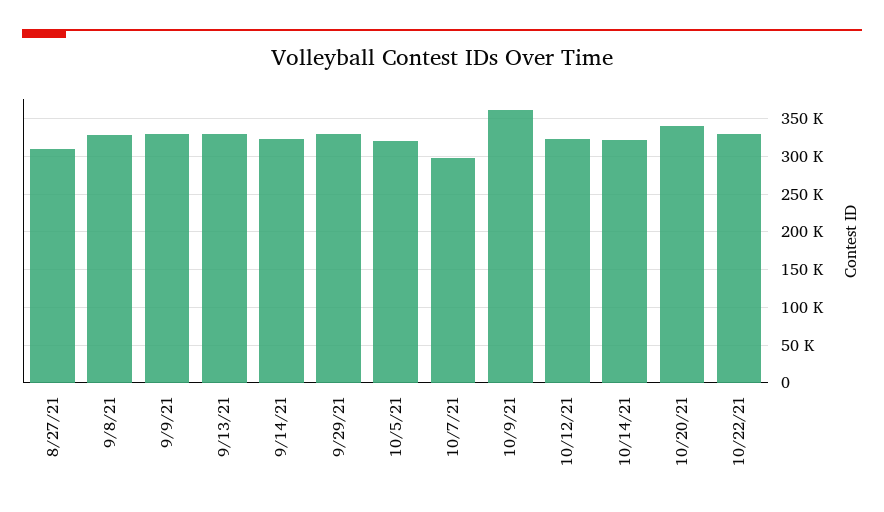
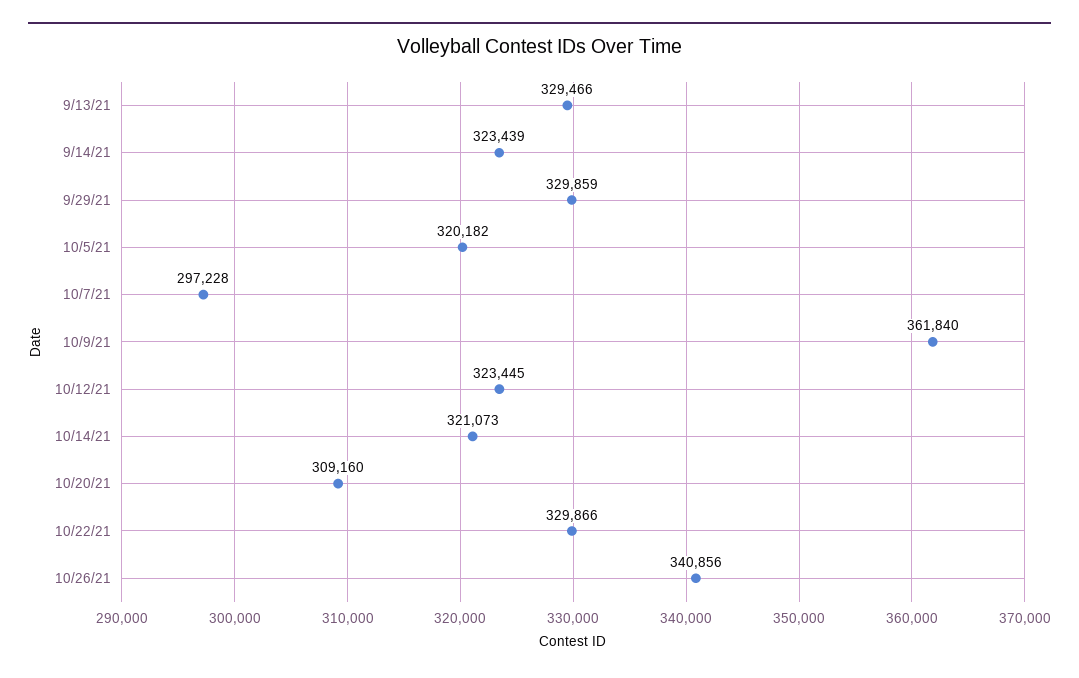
8/27/21: 310000 -> none
9/8/21: 330000 -> none
9/9/21: 330000 -> none
10/20/21: 340000 -> 309160
10/26/21: none -> 340856

